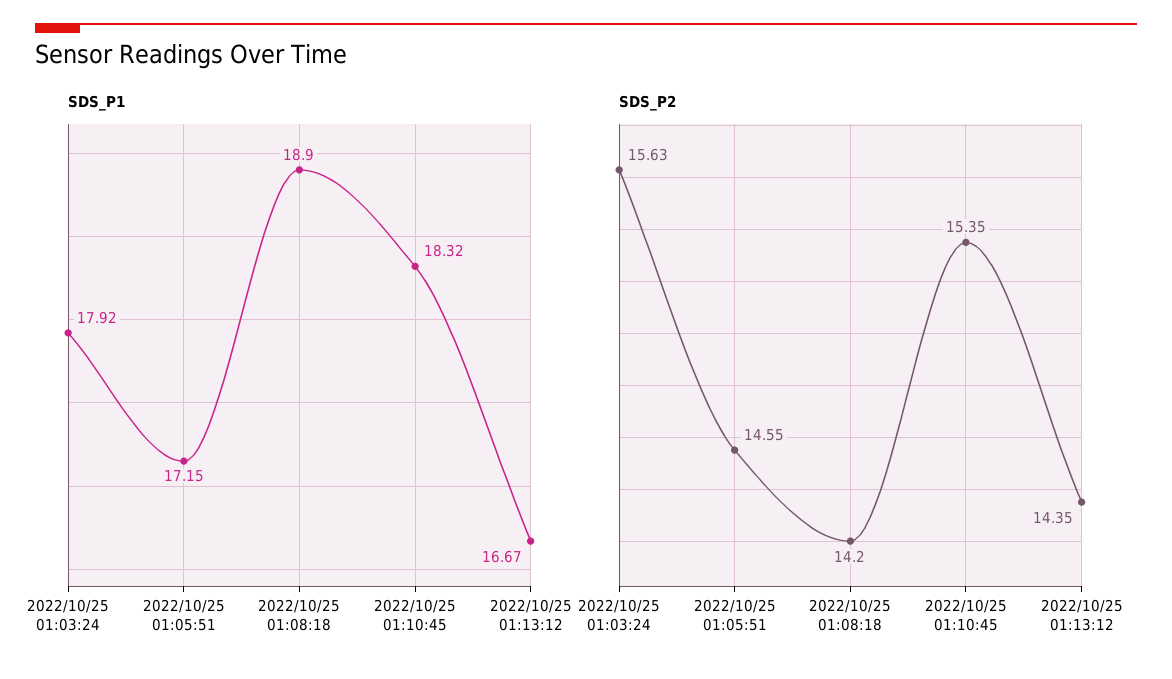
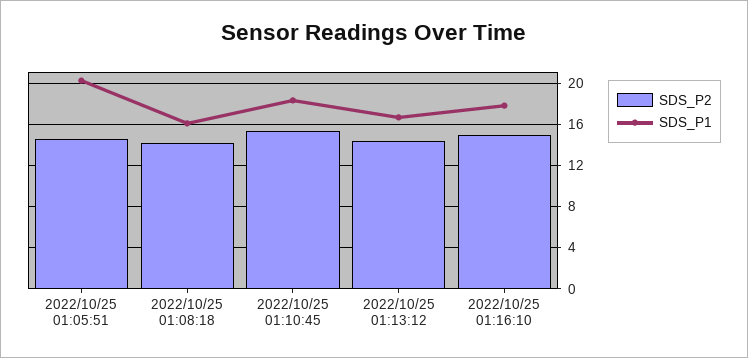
SDS_P1, 2022/10/25 01:03:24: 17.92 -> none
SDS_P1, 2022/10/25 01:05:51: 17.15 -> 20
SDS_P1, 2022/10/25 01:08:18: 18.9 -> 16
SDS_P2, 2022/10/25 01:03:24: 15.63 -> none
SDS_P2, 2022/10/25 01:16:10: none -> 15
SDS_P1, 2022/10/25 01:16:10: none -> 18

